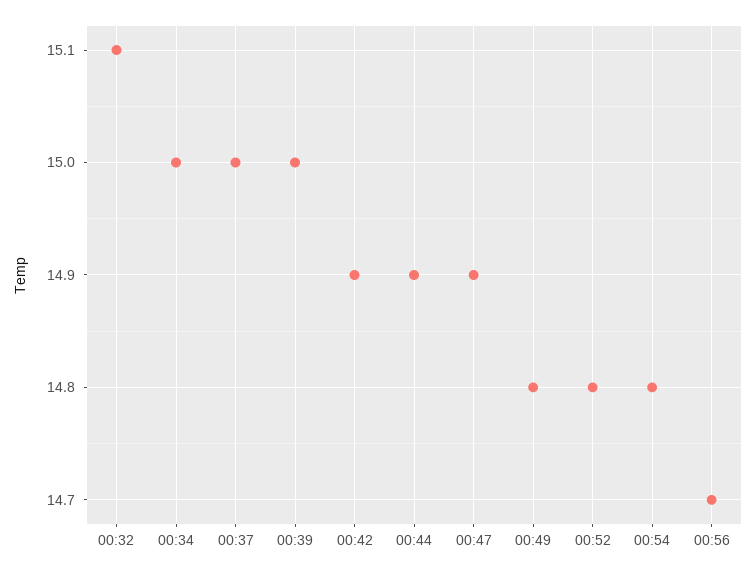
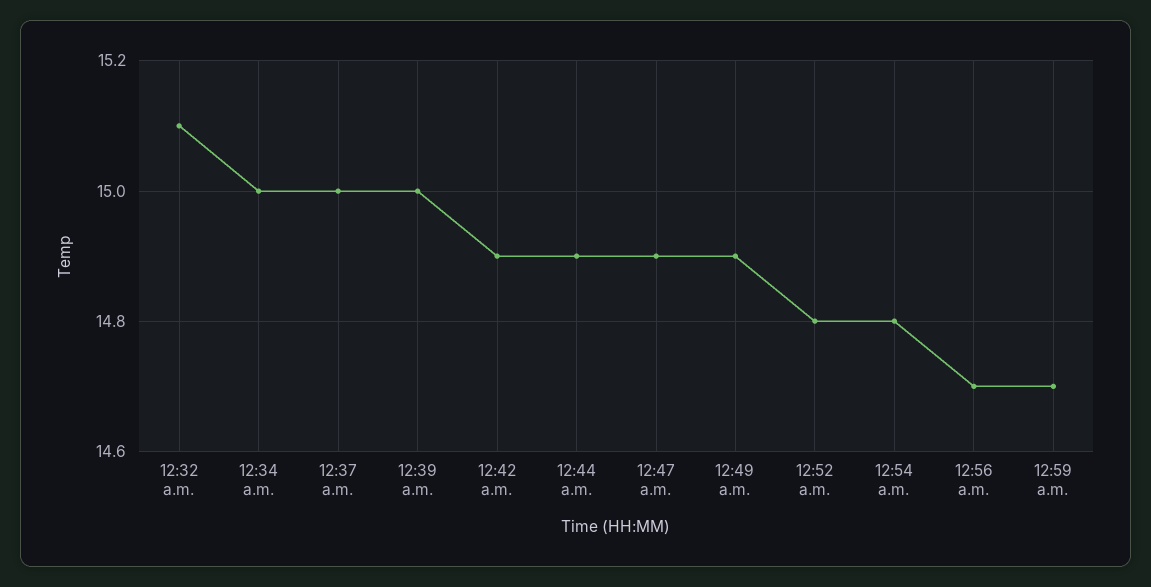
00:49: 14.8 -> 14.9
12:59 a.m.: none -> 14.7

